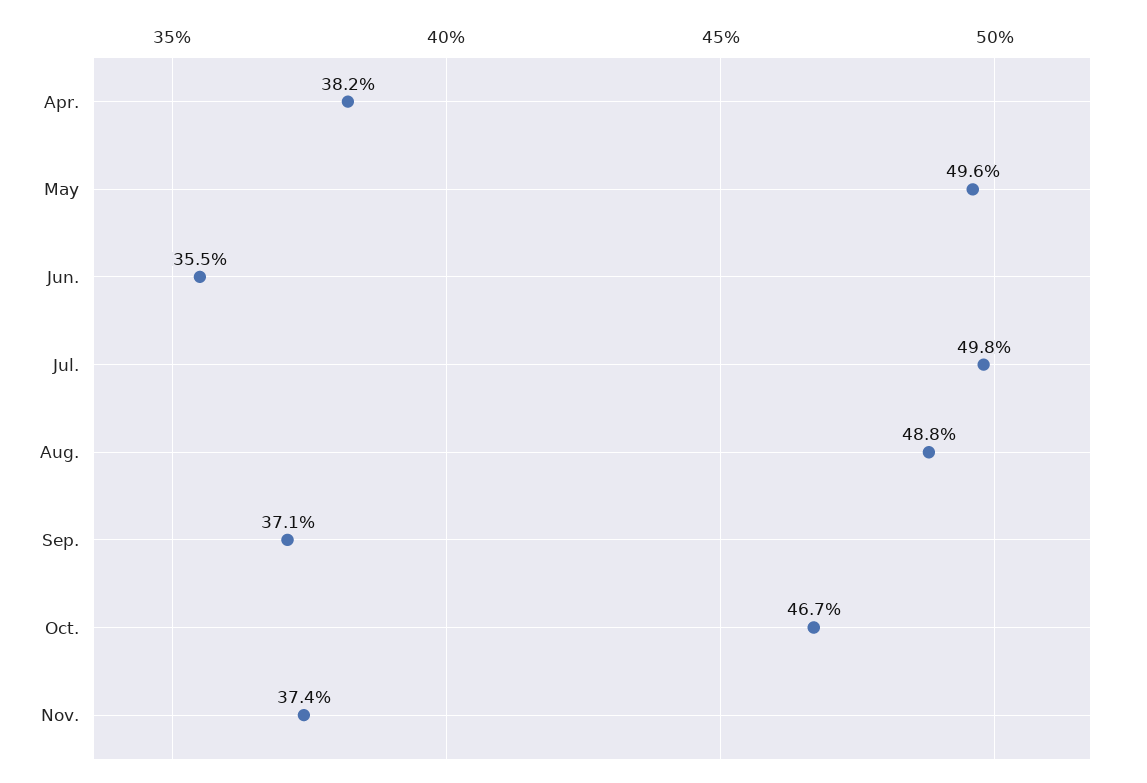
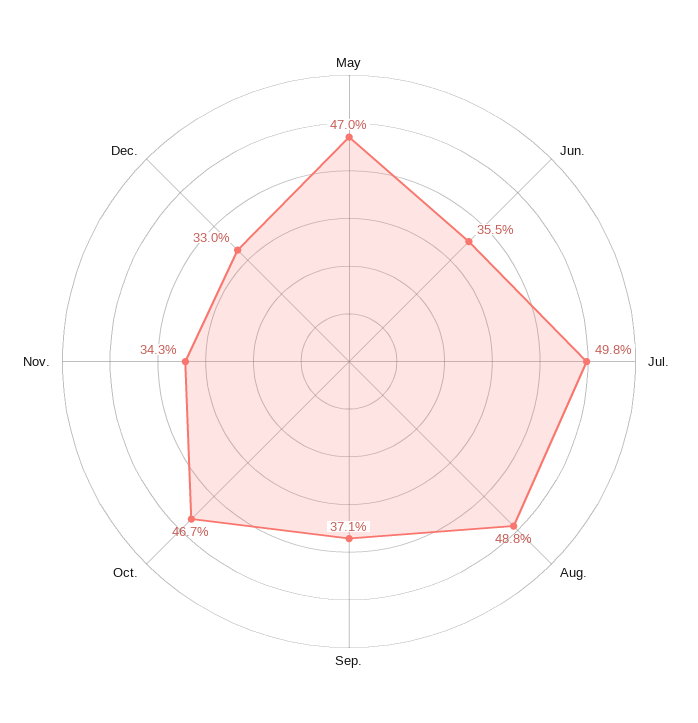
Apr.: 38.2 -> none
May: 49.6 -> 47
Nov.: 37.4 -> 34.3
Dec.: none -> 33

